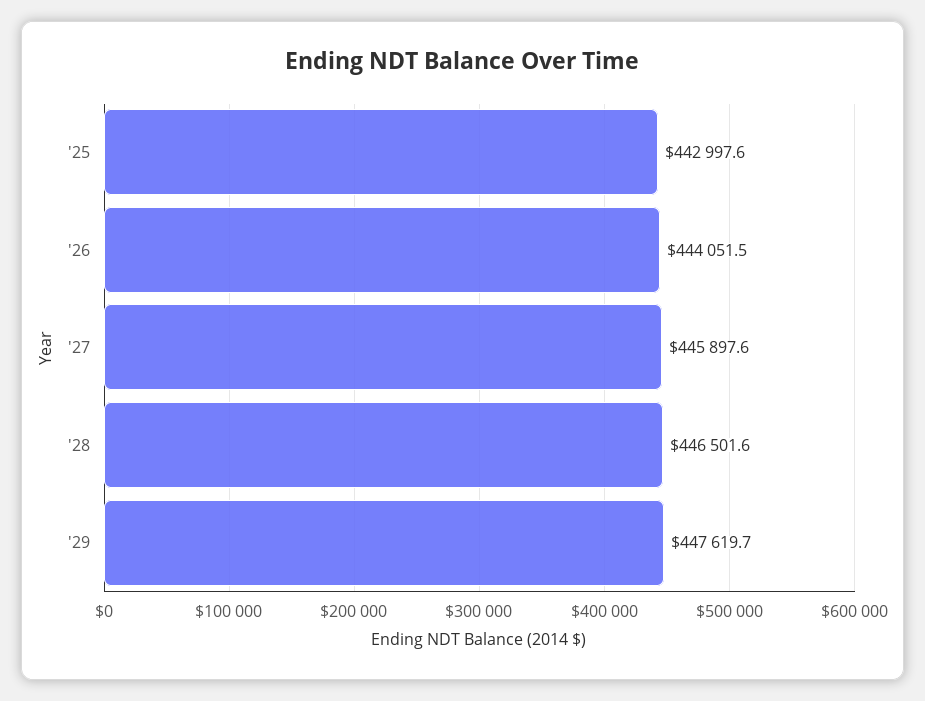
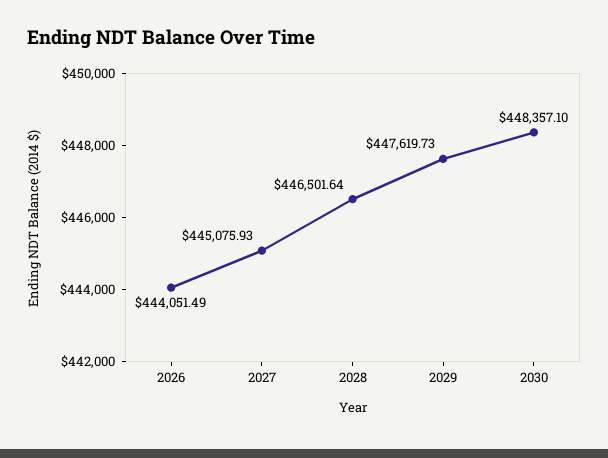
'25: 442997.6 -> none
'27: 445897.6 -> 445075.93
2030: none -> 448357.1

